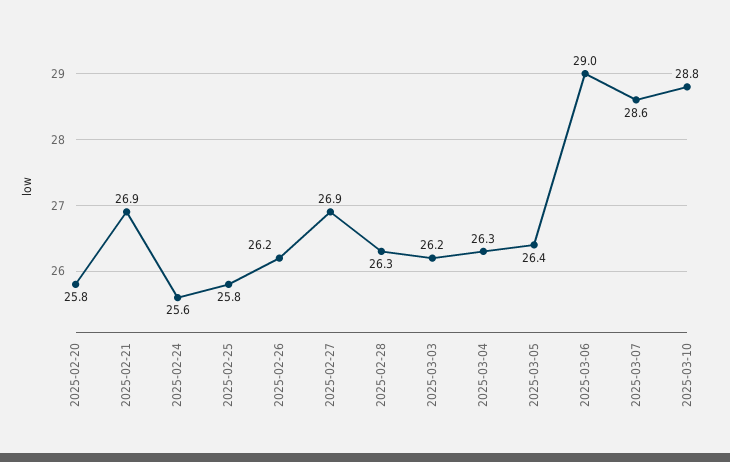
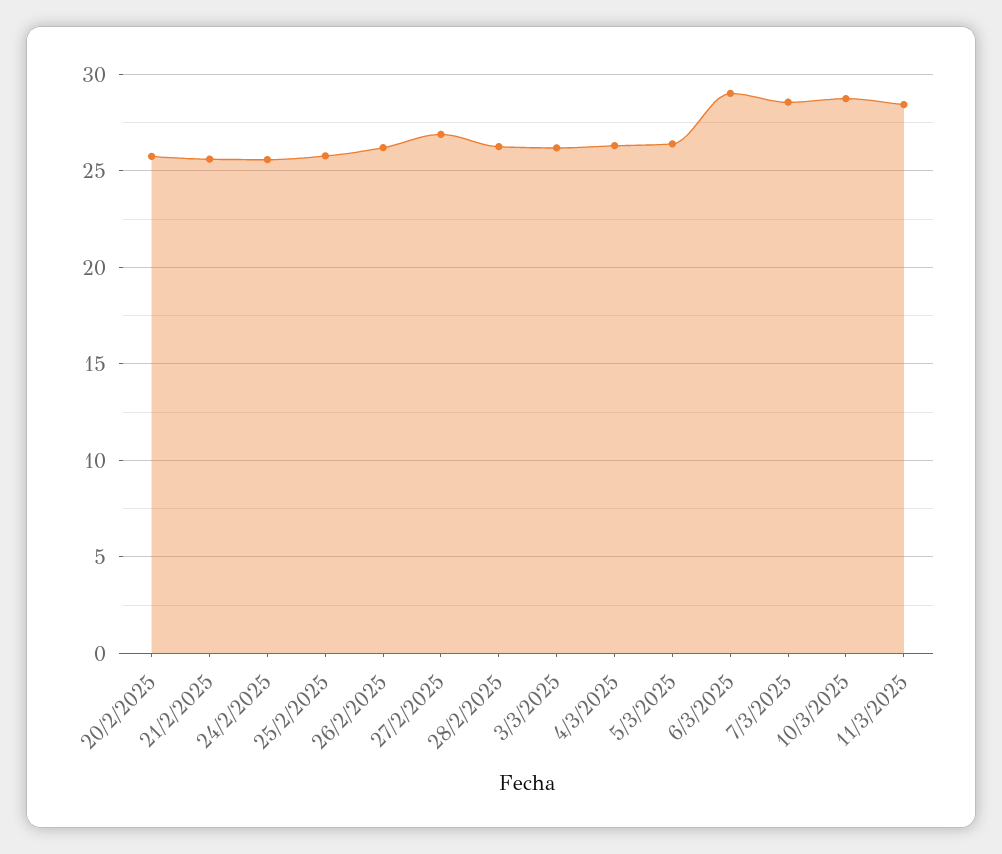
2025-02-21: 26.9 -> 25.5
11/3/2025: none -> 28.5

